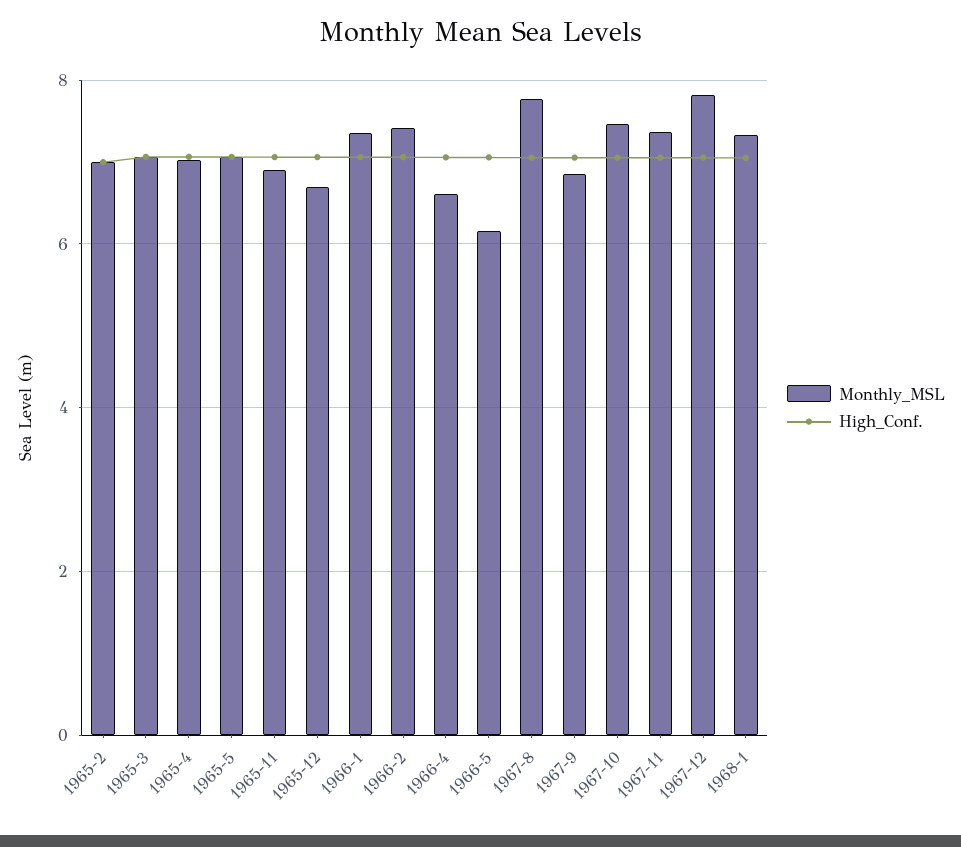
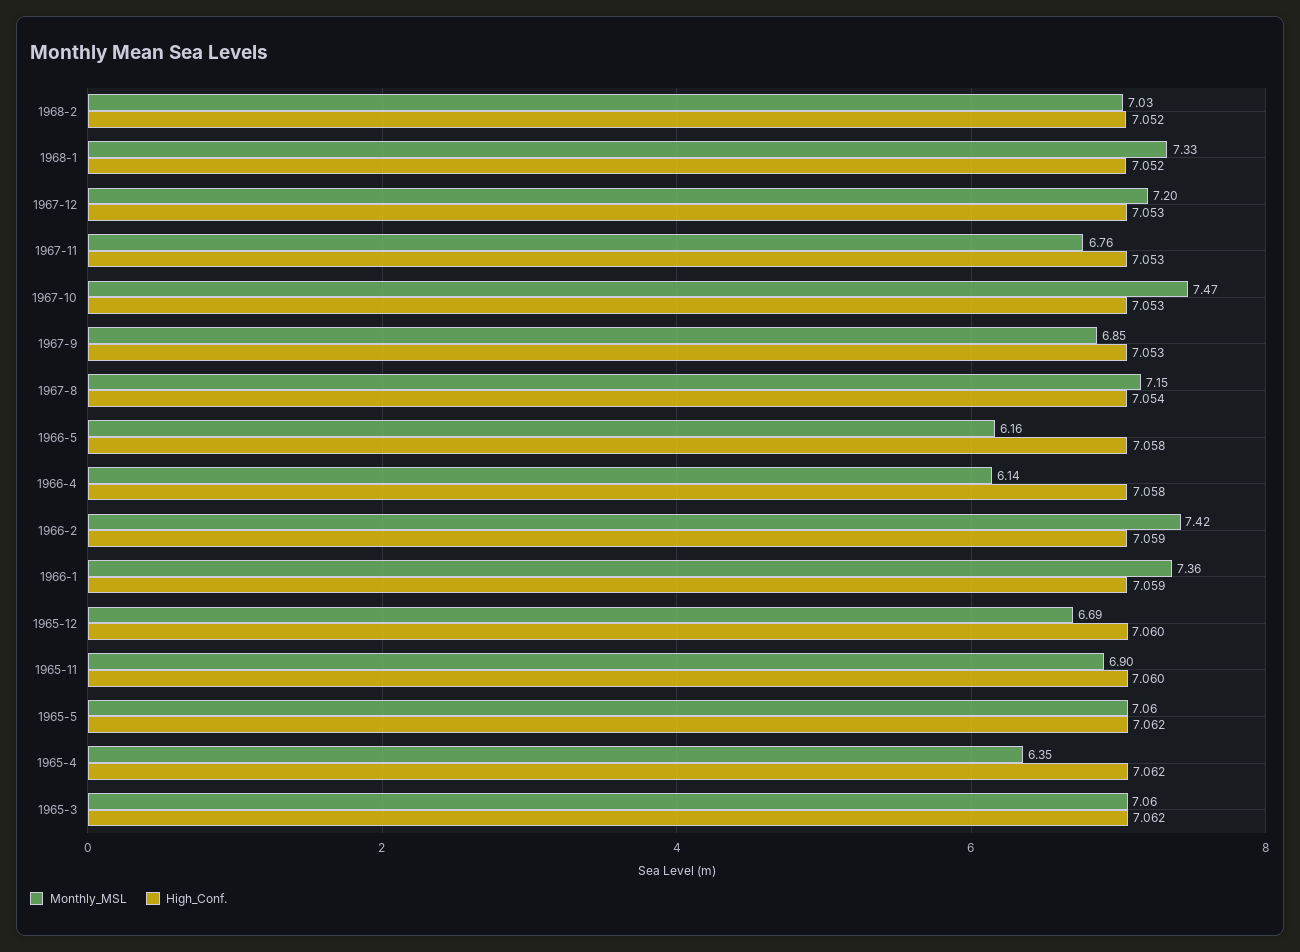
Monthly_MSL, 1965-2: 7 -> none
High_Conf., 1965-2: 7 -> none
Monthly_MSL, 1965-4: 7 -> 6.35
Monthly_MSL, 1966-4: 6.6 -> 6.14
Monthly_MSL, 1967-8: 7.8 -> 7.15
Monthly_MSL, 1967-11: 7.4 -> 6.76
Monthly_MSL, 1967-12: 7.8 -> 7.2
Monthly_MSL, 1968-2: none -> 7.03
High_Conf., 1968-2: none -> 7.052

